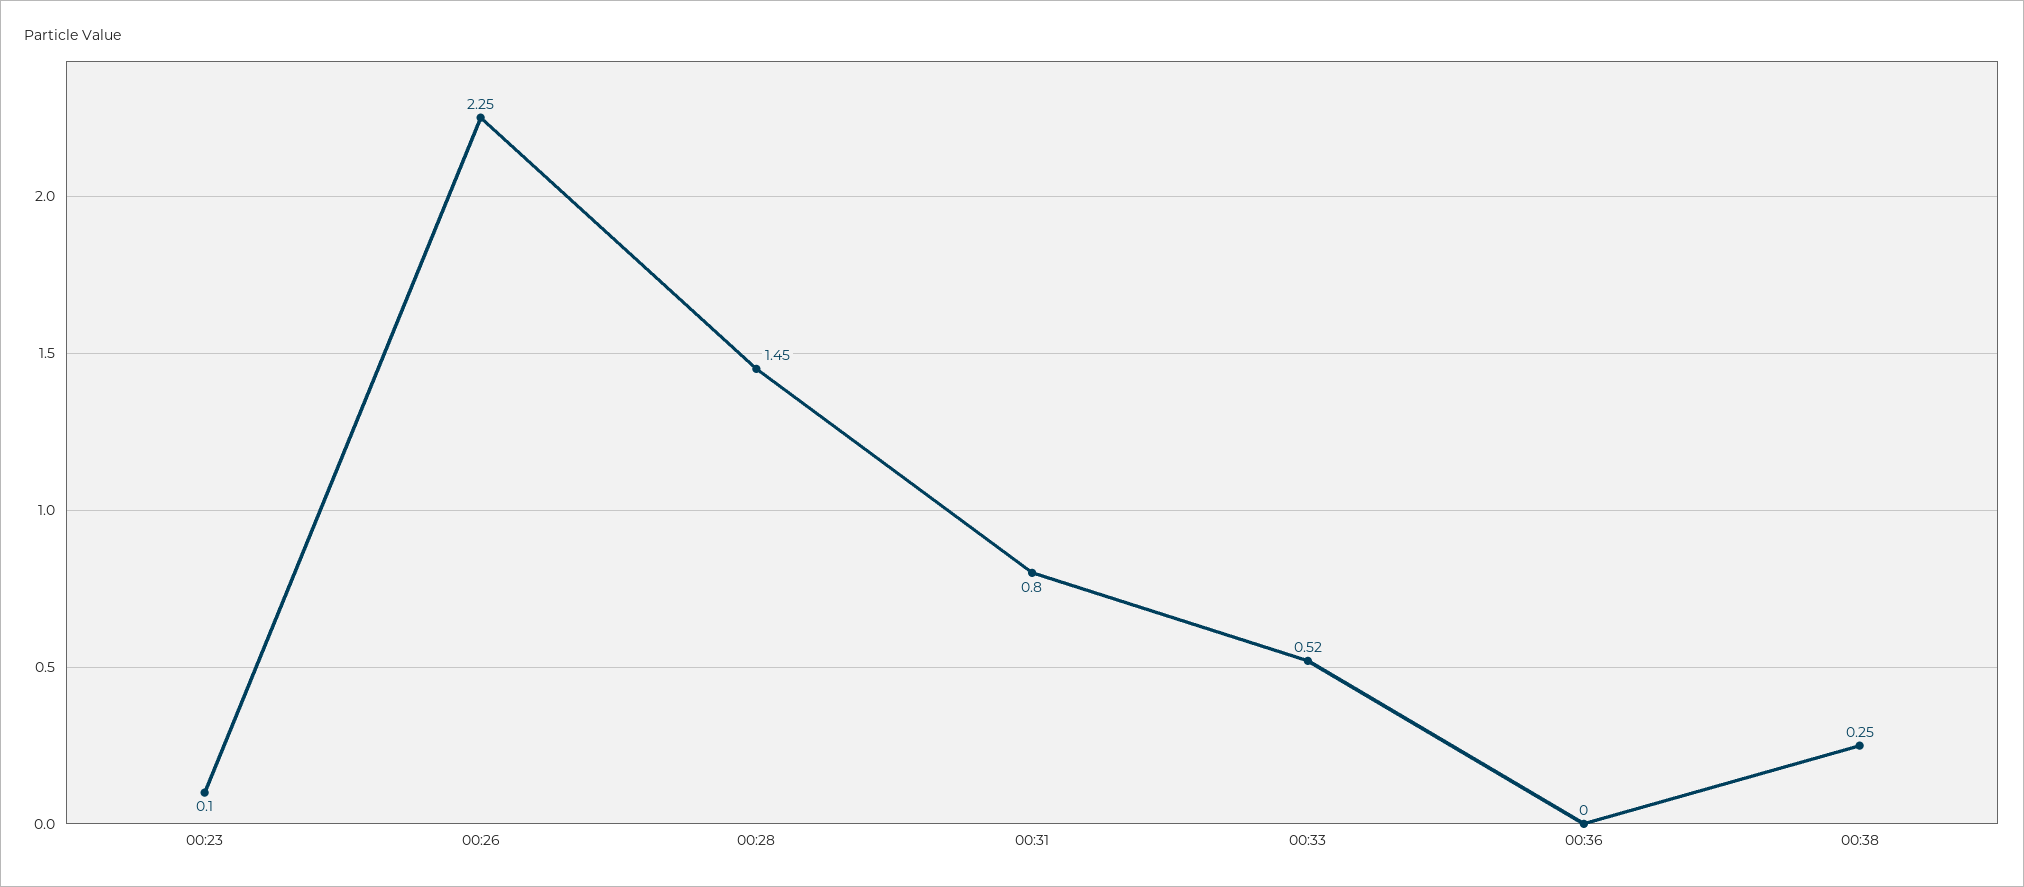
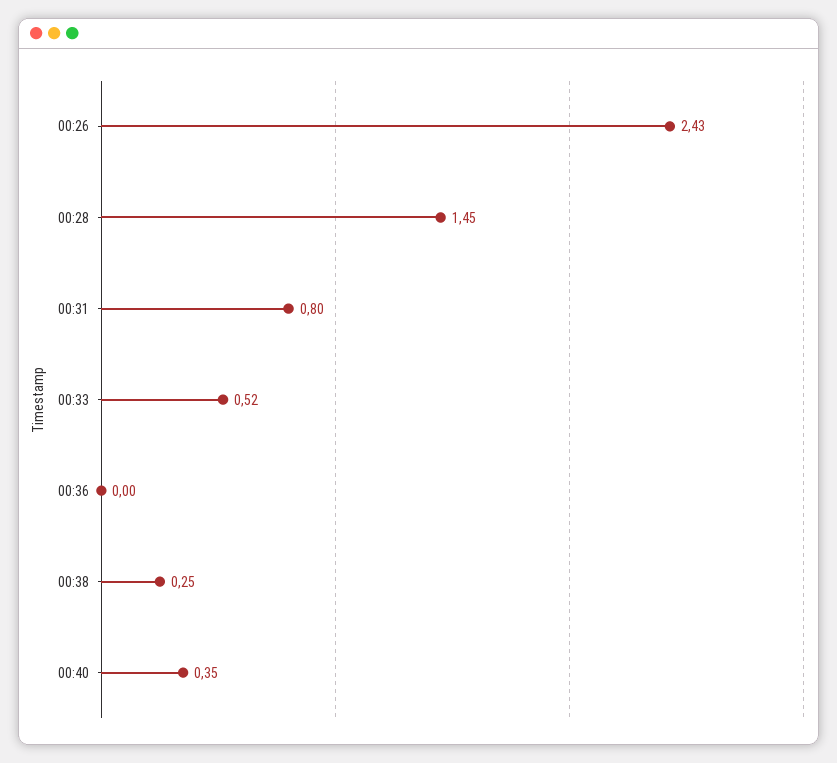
00:23: 0.1 -> none
00:26: 2.25 -> 2.43
00:40: none -> 0.35

